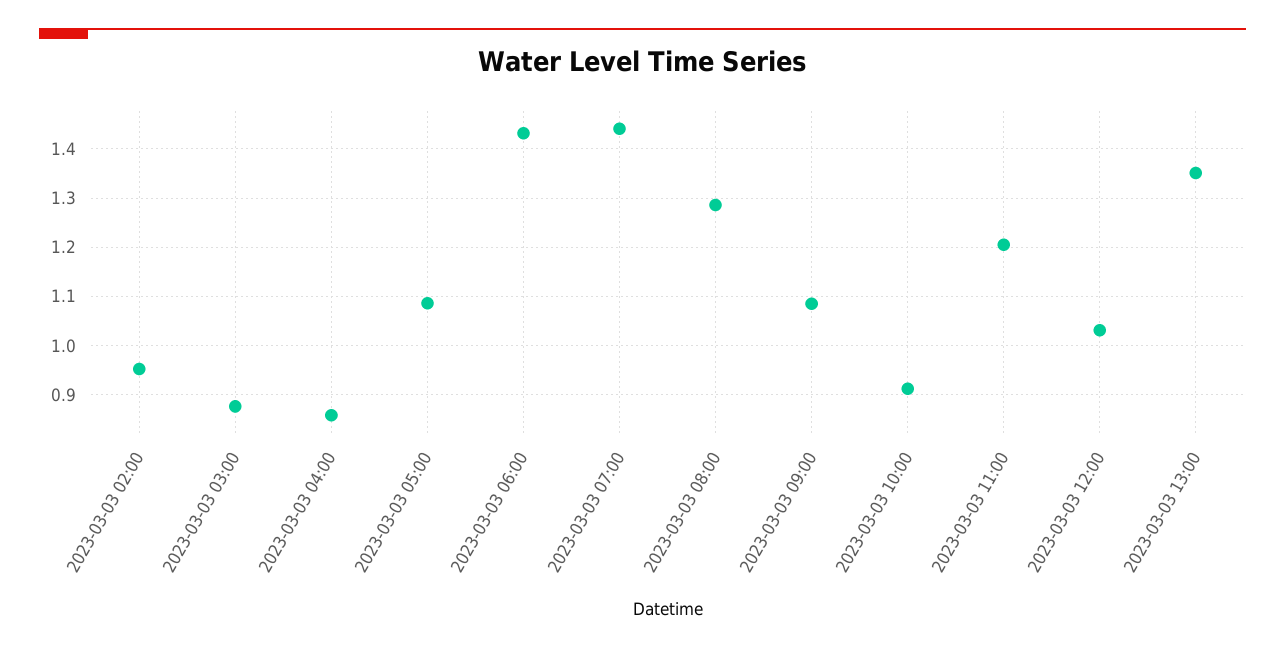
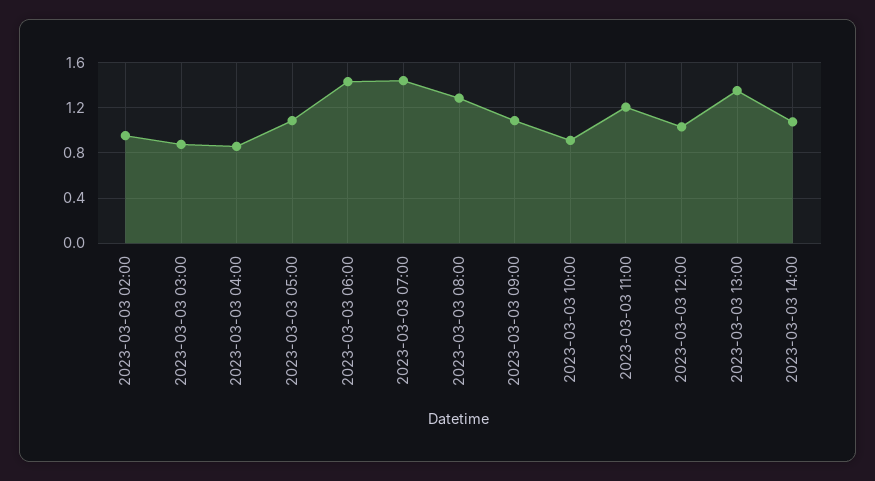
2023-03-03 14:00: none -> 1.1

